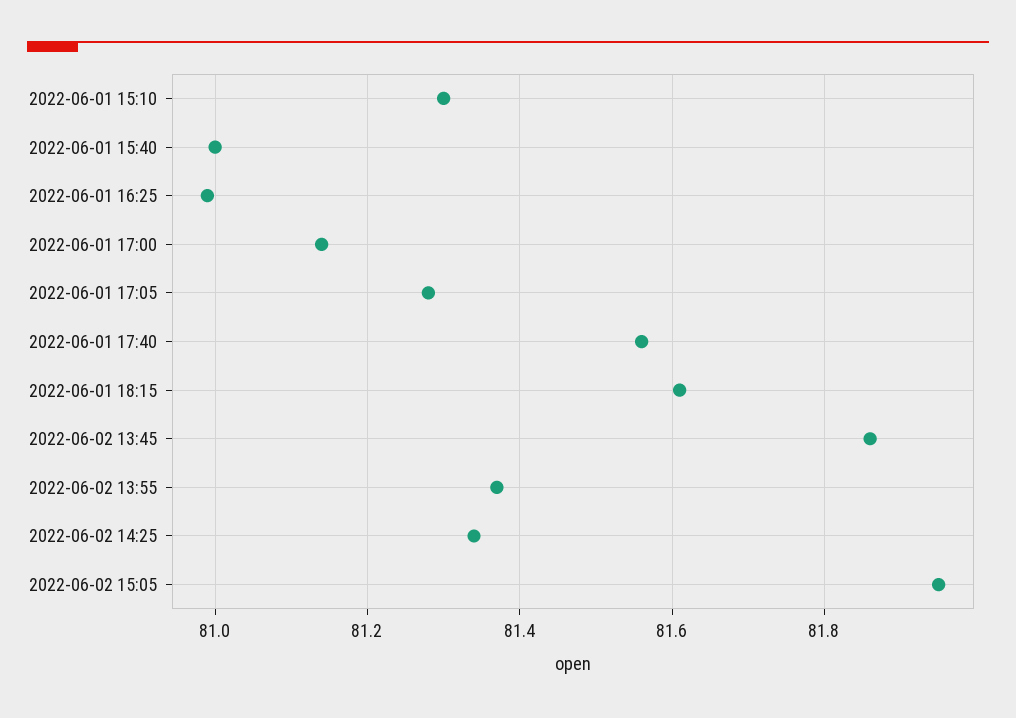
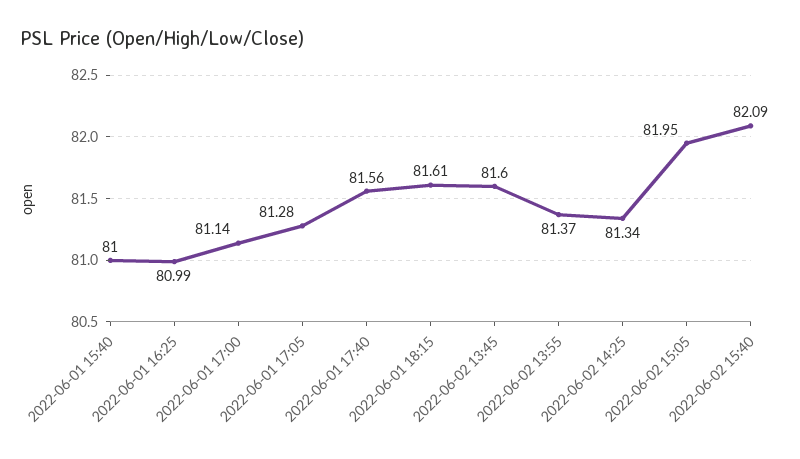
2022-06-01 15:10: 81.3 -> none
2022-06-02 13:45: 81.85 -> 81.6
2022-06-02 15:40: none -> 82.09

